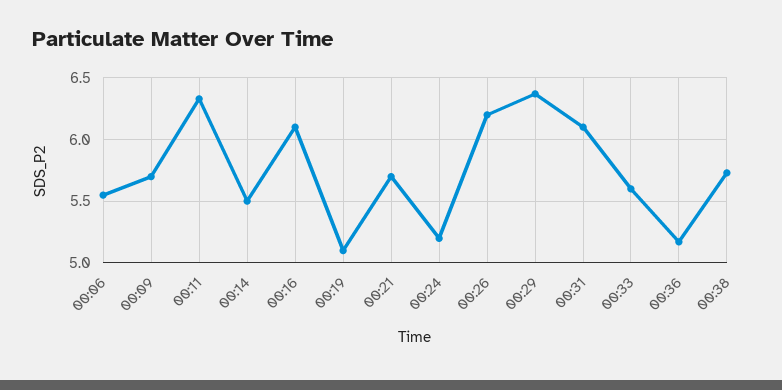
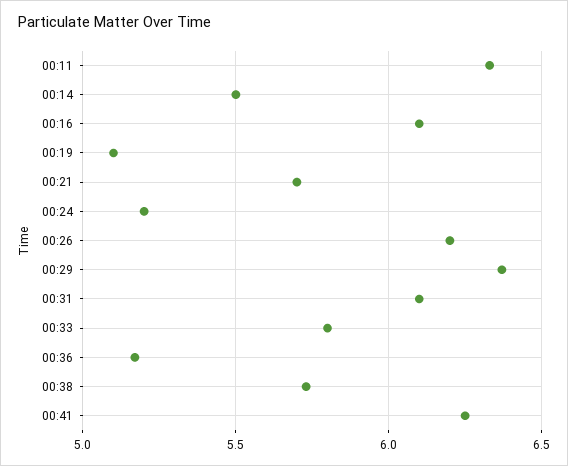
00:06: 5.55 -> none
00:09: 5.7 -> none
00:33: 5.6 -> 5.8
00:41: none -> 6.25

